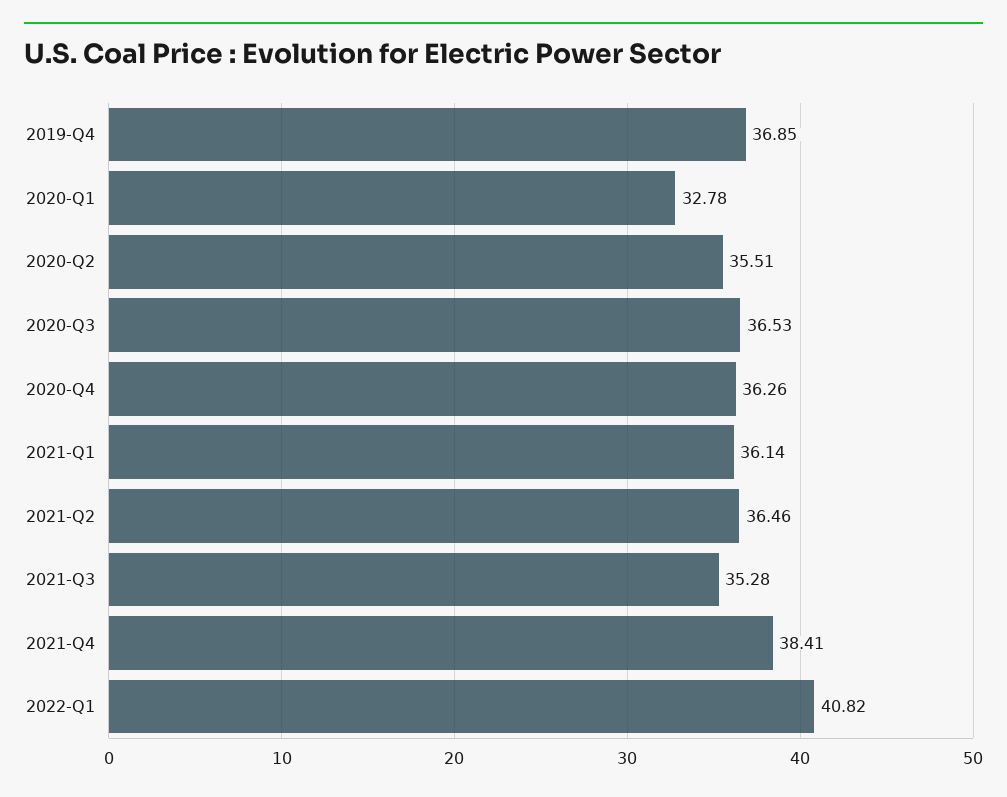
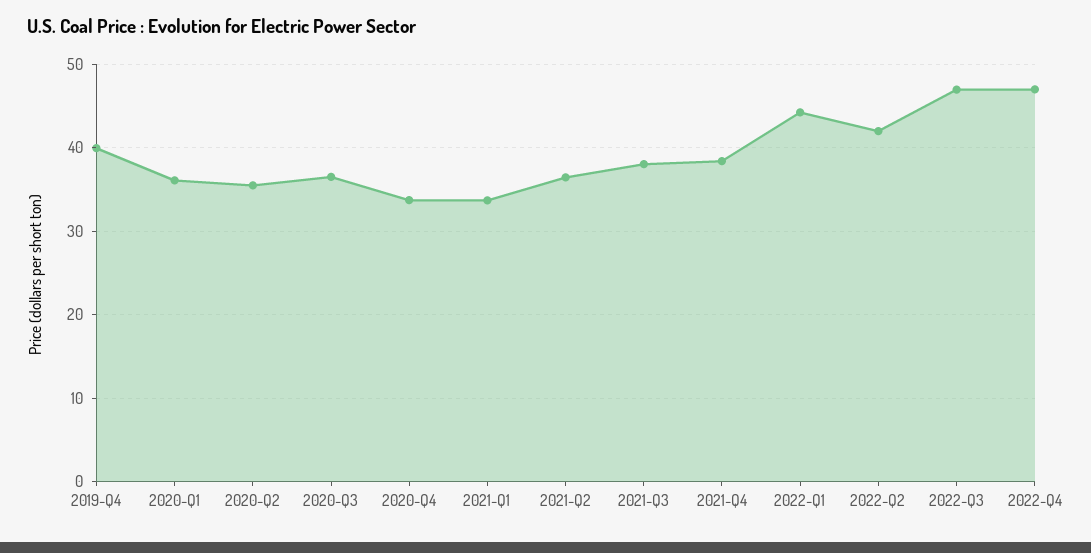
2019-Q4: 36.85 -> 40
2020-Q1: 32.78 -> 36
2020-Q4: 36.26 -> 34
2021-Q1: 36.14 -> 34
2021-Q3: 35.28 -> 38
2022-Q1: 40.82 -> 44
2022-Q2: none -> 42
2022-Q3: none -> 47
2022-Q4: none -> 47

